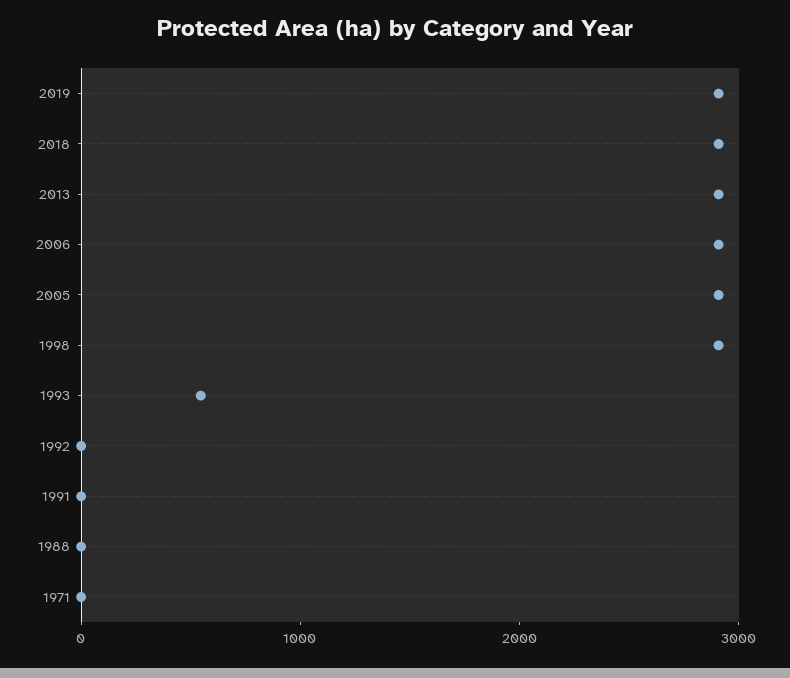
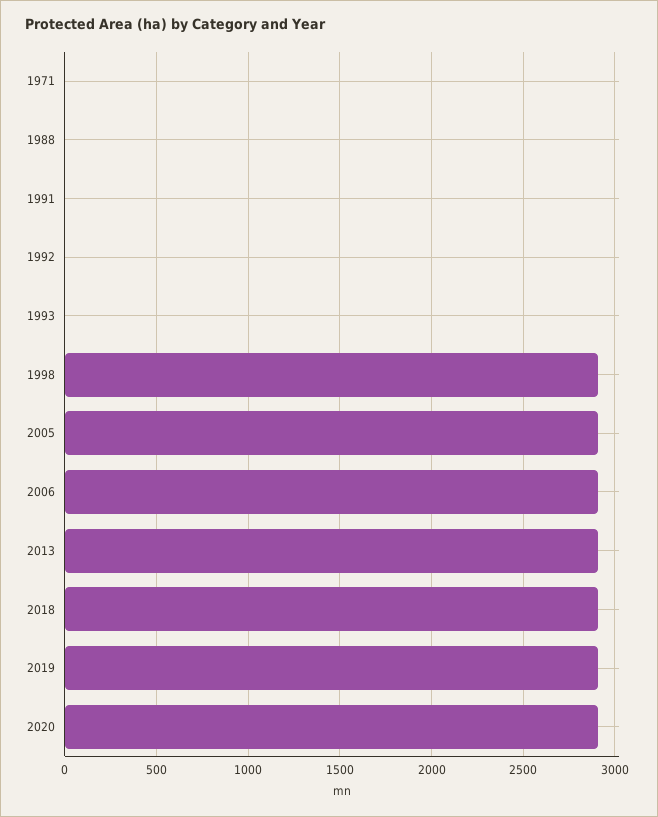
1993: 600 -> 0
2020: none -> 2900

